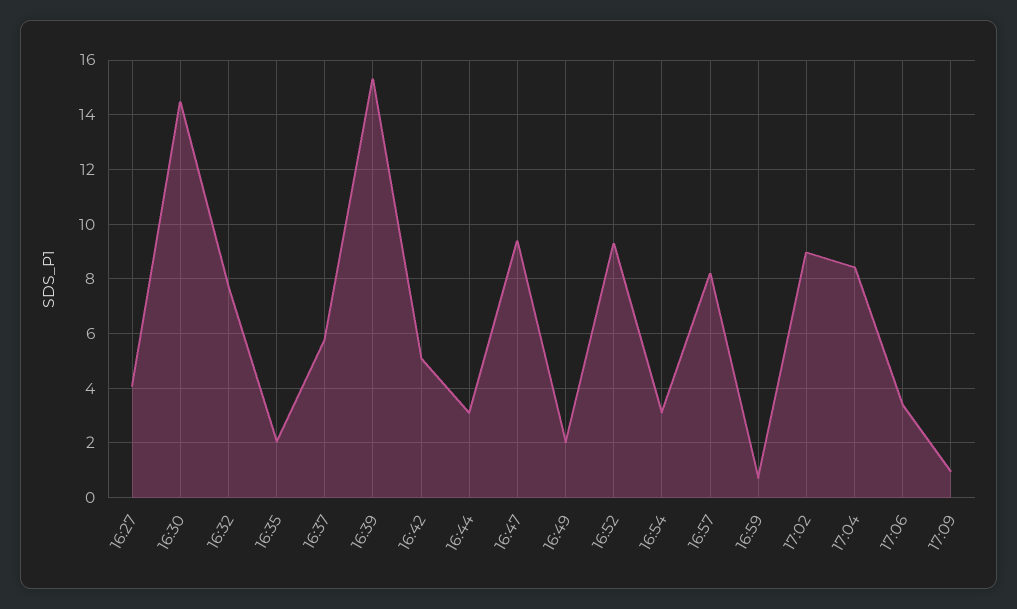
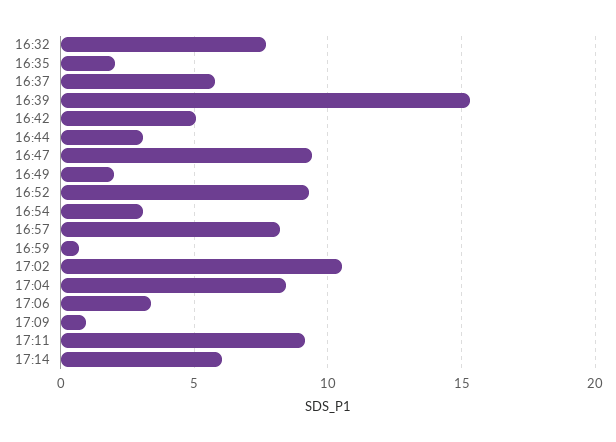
16:27: 4 -> none
16:30: 14.5 -> none
17:02: 9 -> 10.5
17:11: none -> 9
17:14: none -> 6

